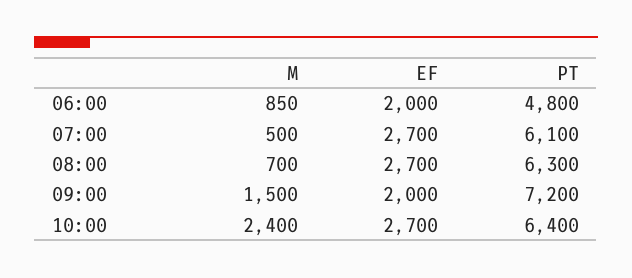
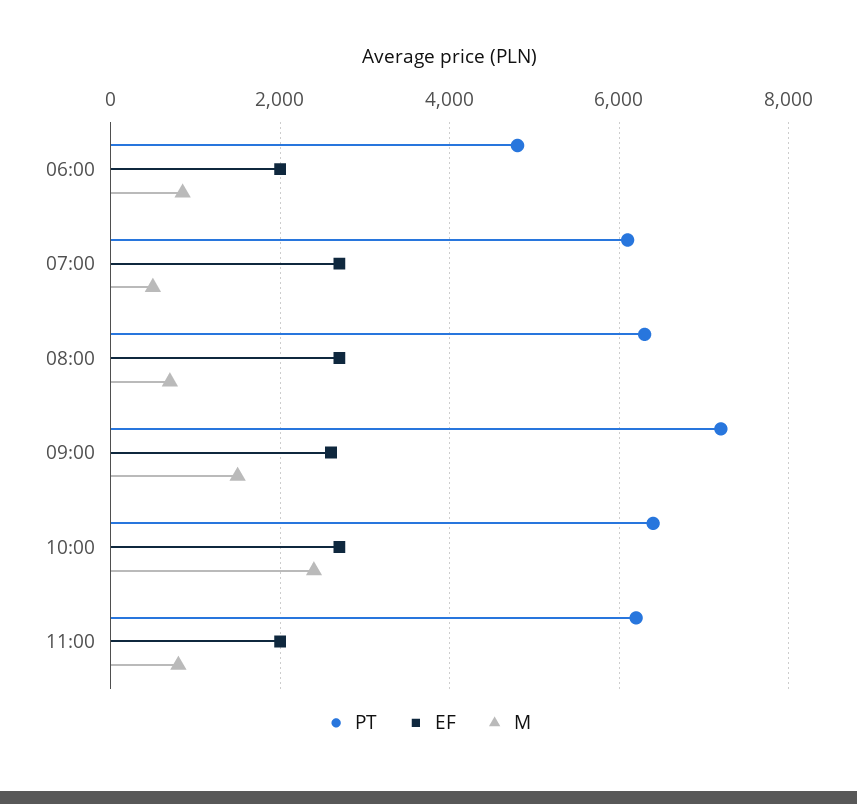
EF, 09:00: 2000 -> 2600
PT, 11:00: none -> 6200
EF, 11:00: none -> 2000
M, 11:00: none -> 800

